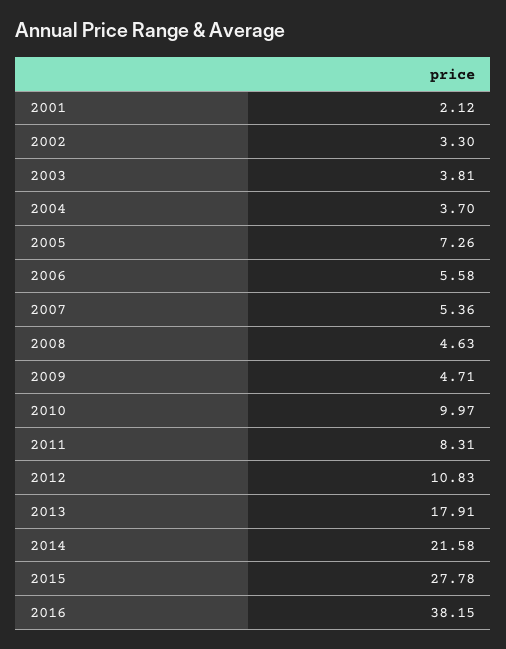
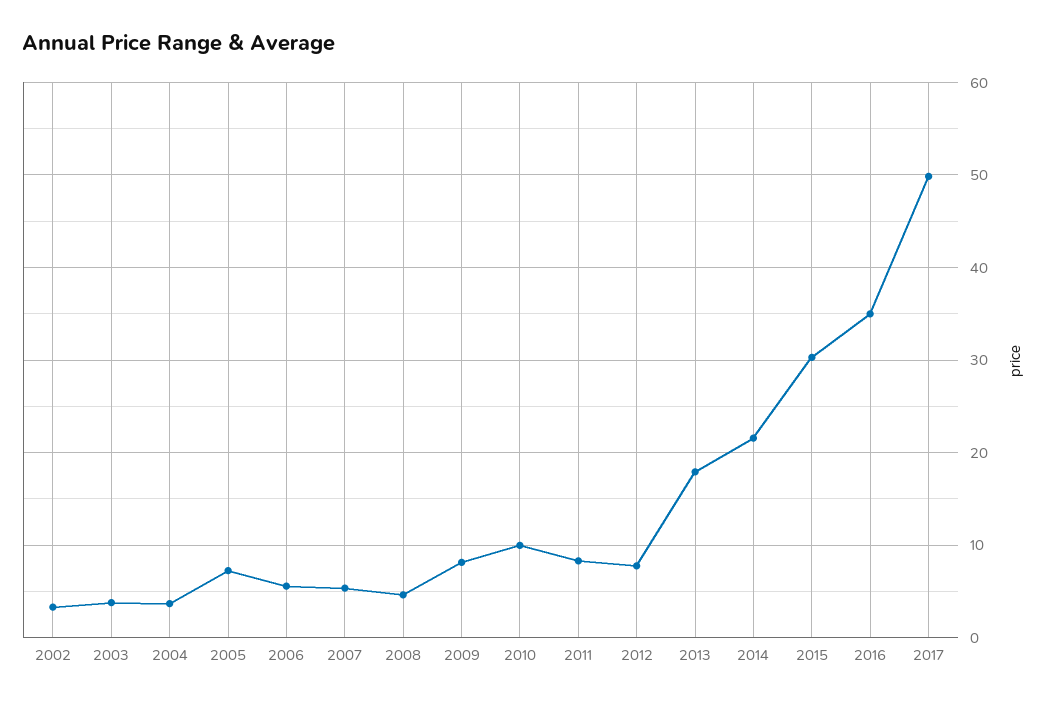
2001: 2.12 -> none
2009: 4.71 -> 8
2012: 10.83 -> 8
2015: 27.78 -> 30
2016: 38.15 -> 35
2017: none -> 50

